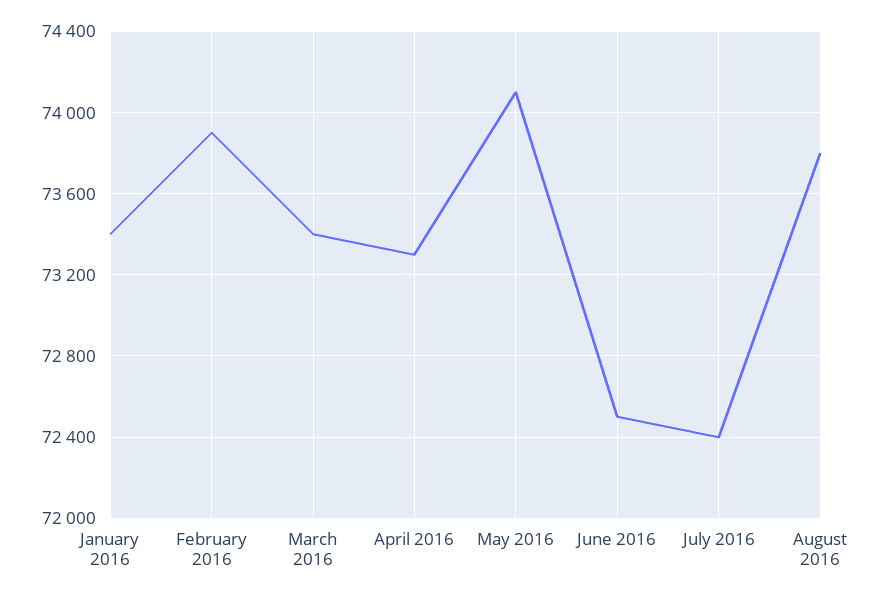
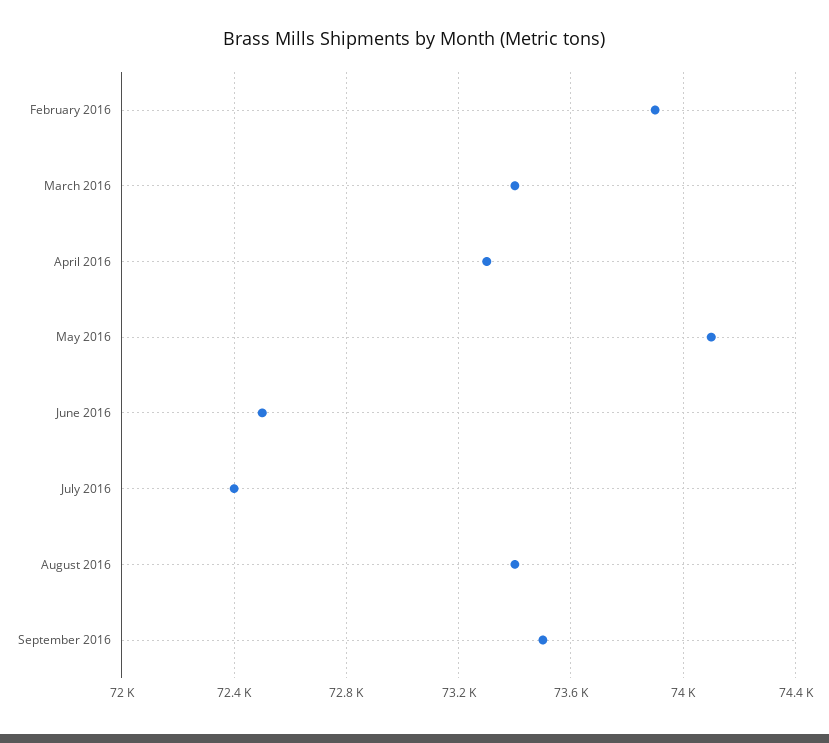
January 2016: 73400 -> none
August 2016: 73800 -> 73400
September 2016: none -> 73500

